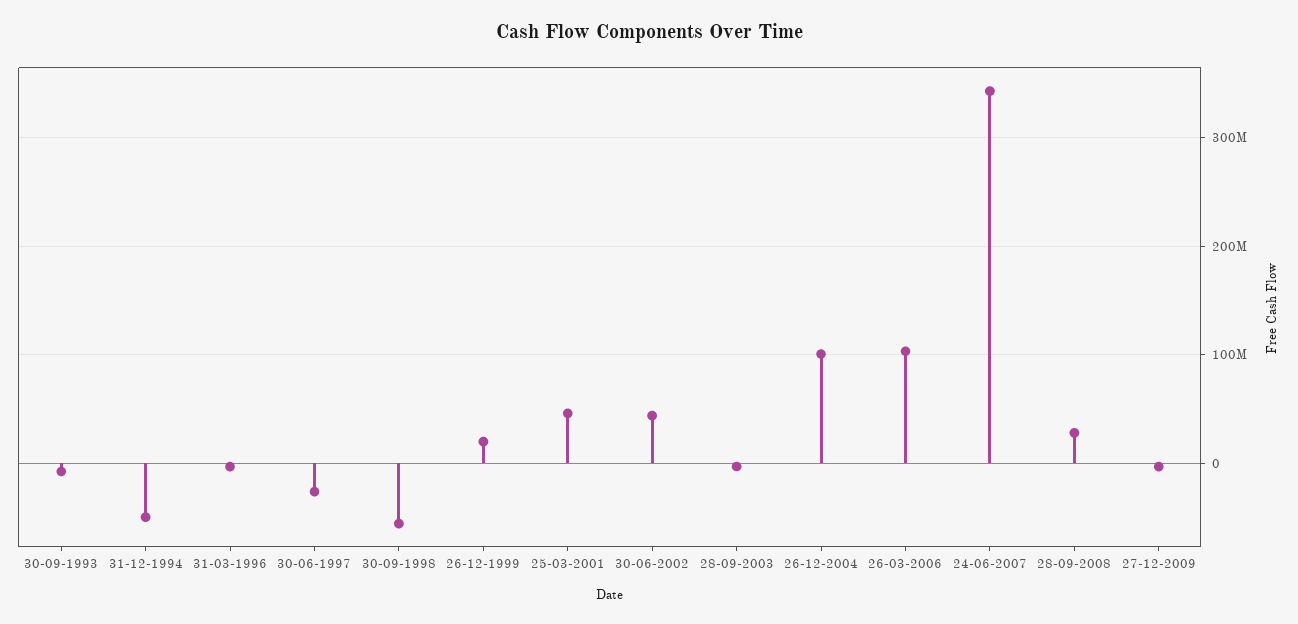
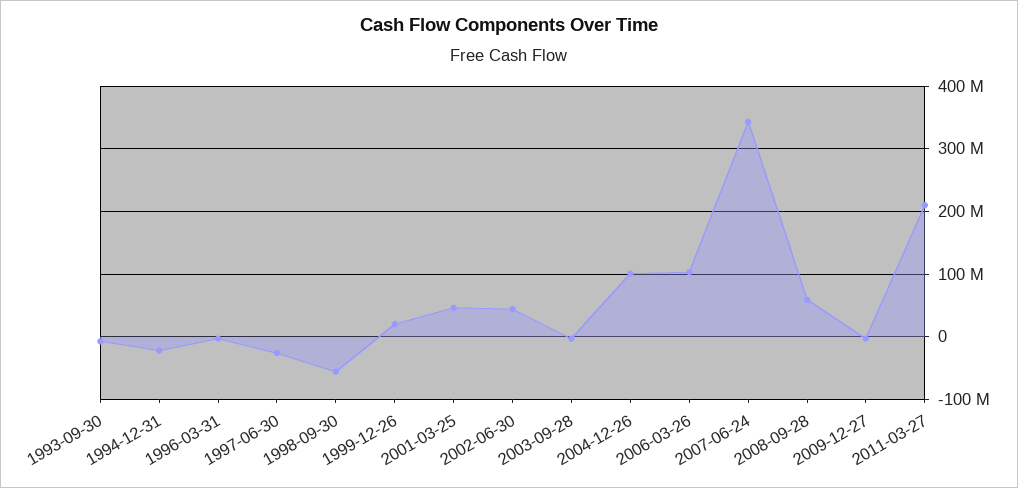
31-12-1994: -50000000 -> -20000000
28-09-2008: 30000000 -> 60000000
2011-03-27: none -> 210000000

